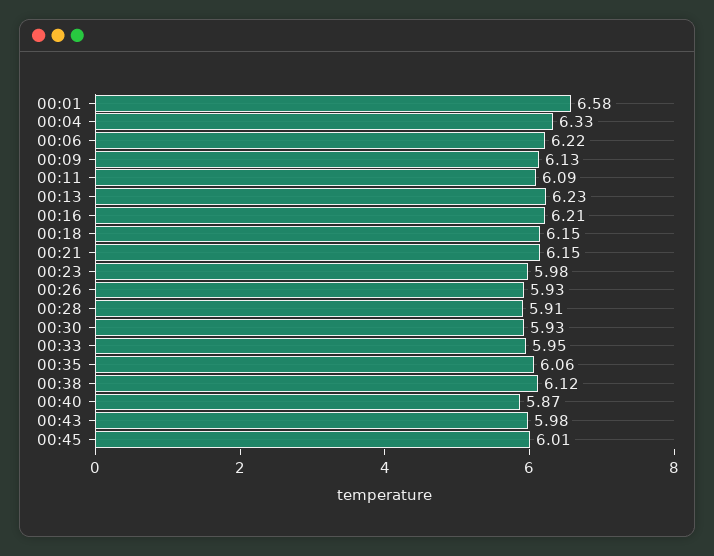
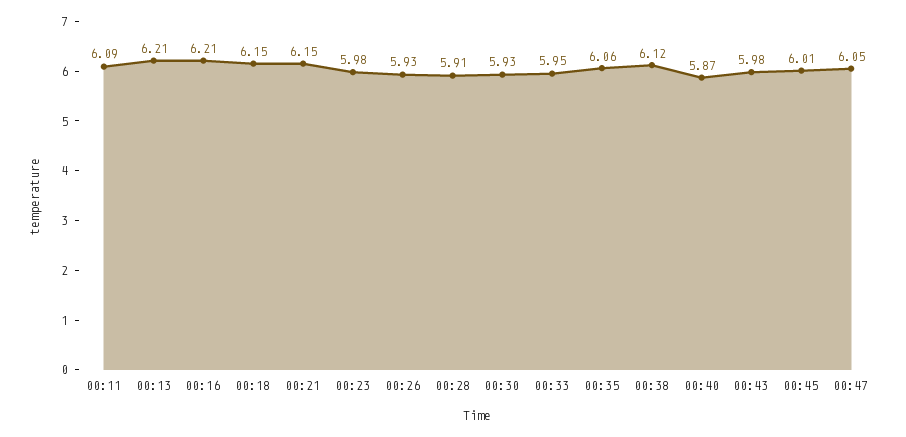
00:01: 6.58 -> none
00:04: 6.33 -> none
00:06: 6.22 -> none
00:09: 6.13 -> none
00:13: 6.23 -> 6.21
00:47: none -> 6.05

